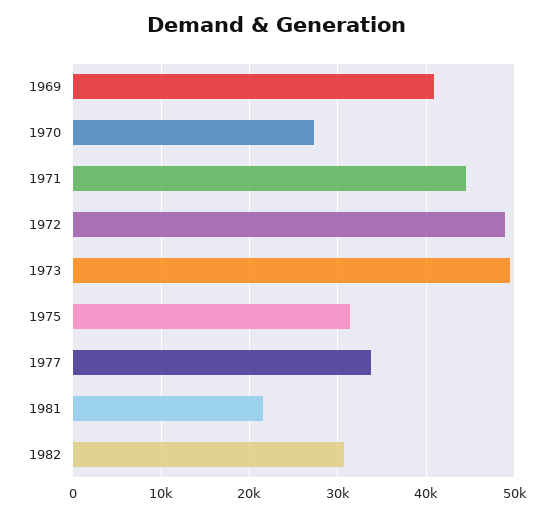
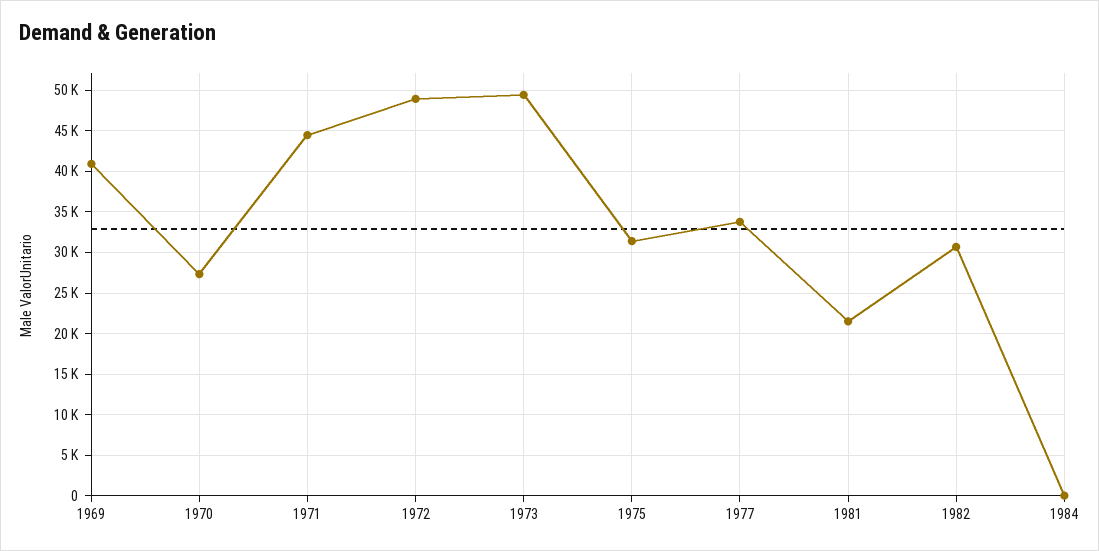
1984: none -> 0

